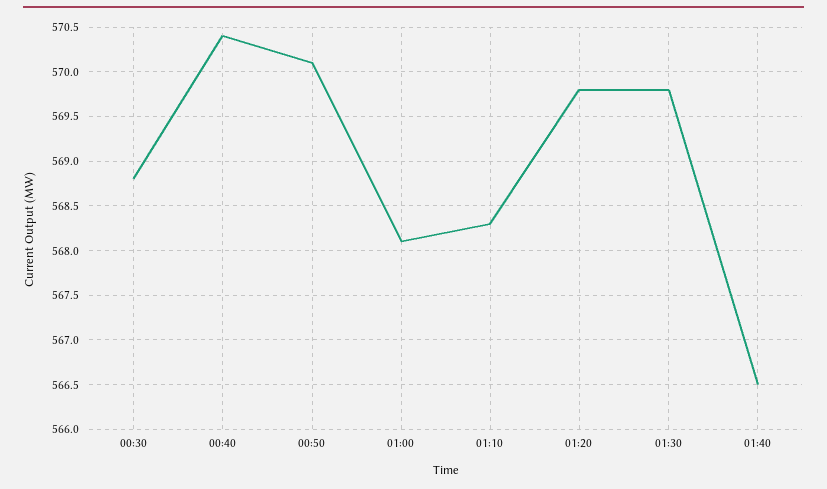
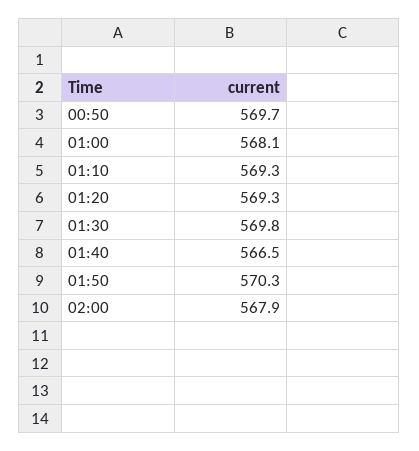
00:30: 568.8 -> none
00:40: 570.4 -> none
00:50: 570.1 -> 569.7
01:10: 568.3 -> 569.3
01:20: 569.8 -> 569.3
01:50: none -> 570.3
02:00: none -> 567.9

